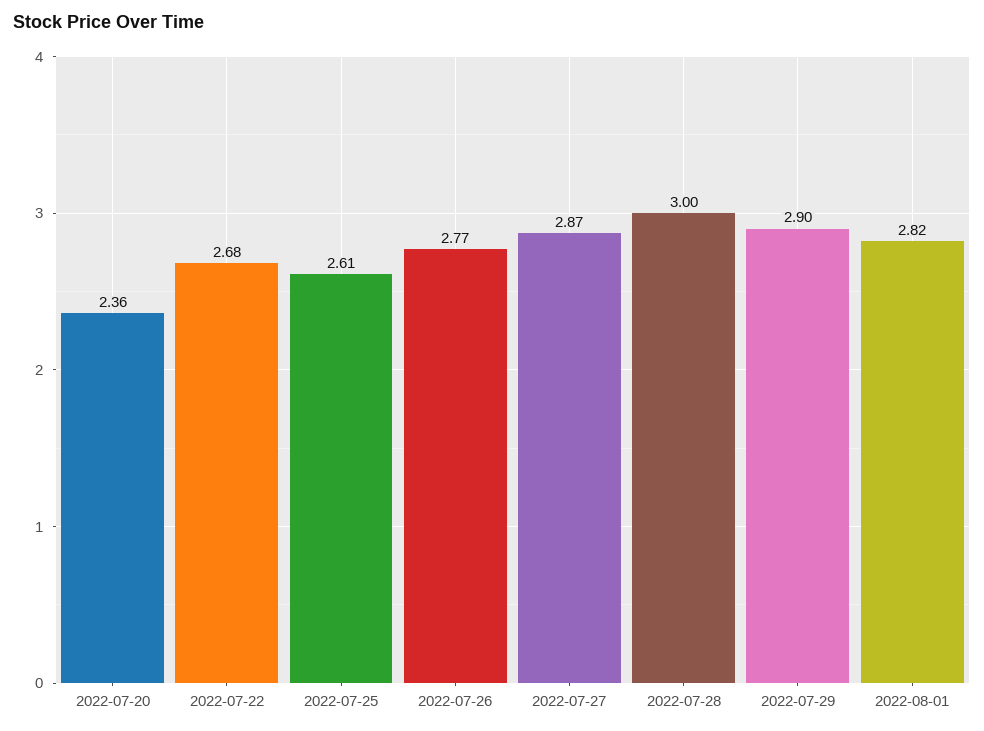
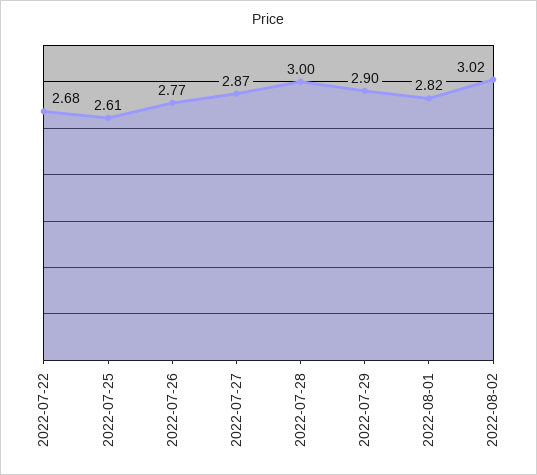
2022-07-20: 2.36 -> none
2022-08-02: none -> 3.02

